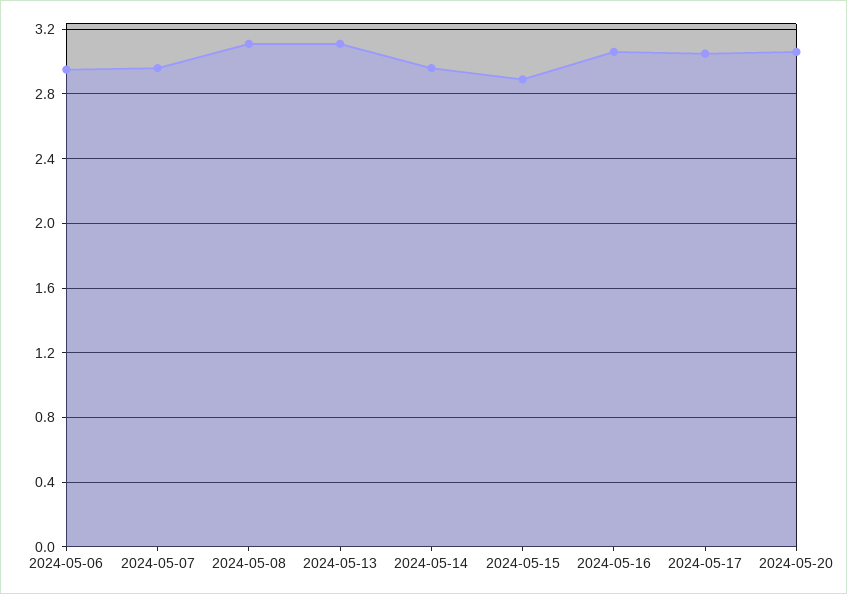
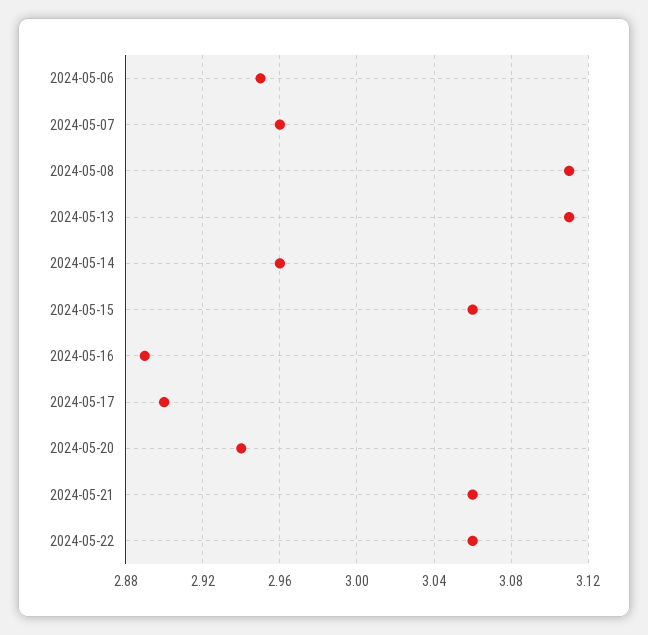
2024-05-15: 2.9 -> 3.06
2024-05-16: 3.05 -> 2.89
2024-05-17: 3.05 -> 2.9
2024-05-20: 3.05 -> 2.94
2024-05-21: none -> 3.06
2024-05-22: none -> 3.06

